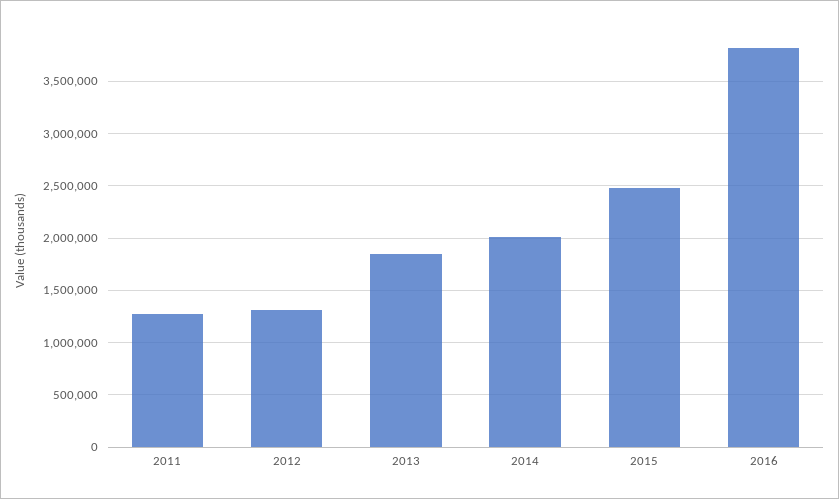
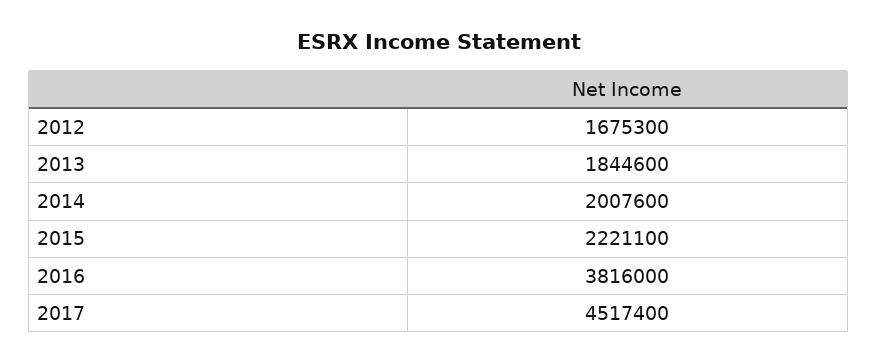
2011: 1300000 -> none
2012: 1300000 -> 1675300
2015: 2500000 -> 2221100
2017: none -> 4517400

